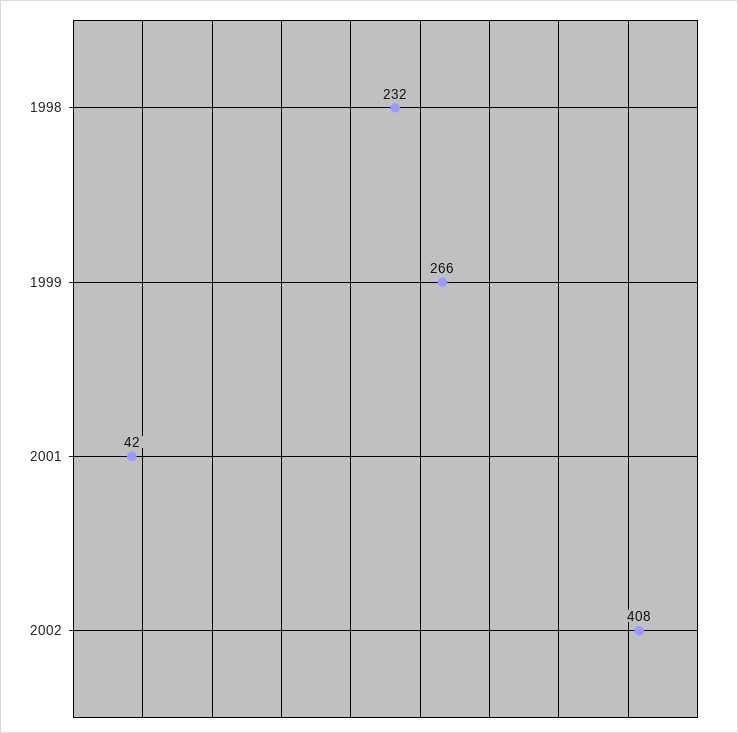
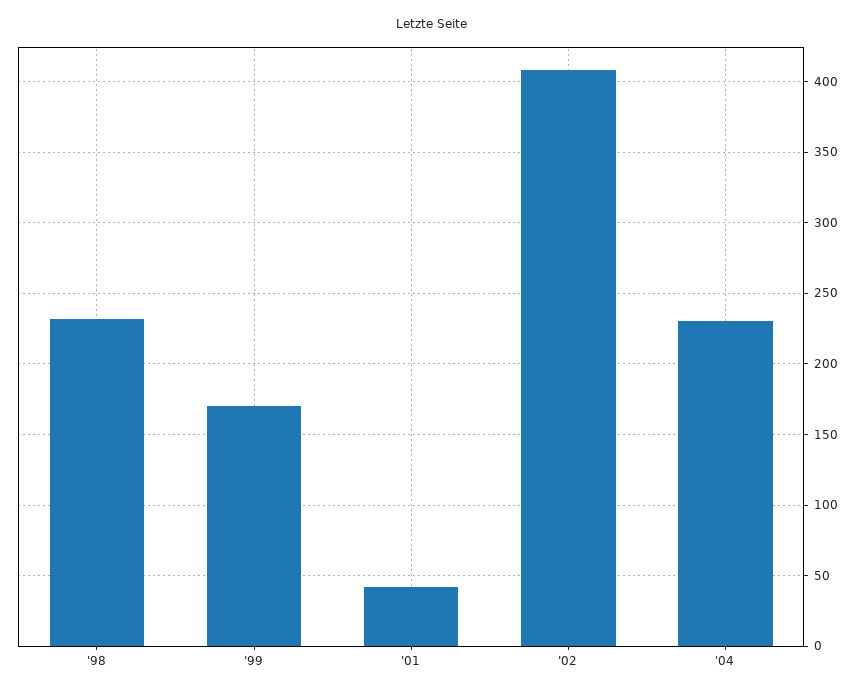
1999: 266 -> 170
'04: none -> 230

